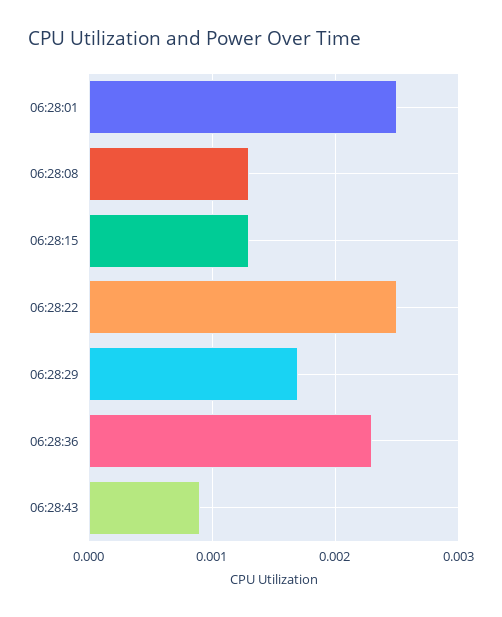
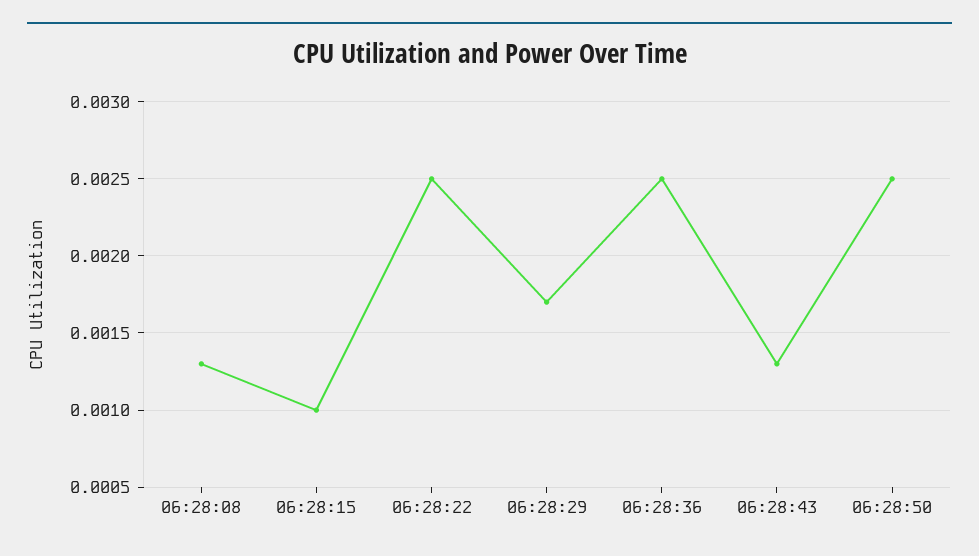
06:28:01: 0.0025 -> none
06:28:15: 0.0013 -> 0.001
06:28:36: 0.0023 -> 0.0025
06:28:43: 0.0009 -> 0.0013
06:28:50: none -> 0.0025

